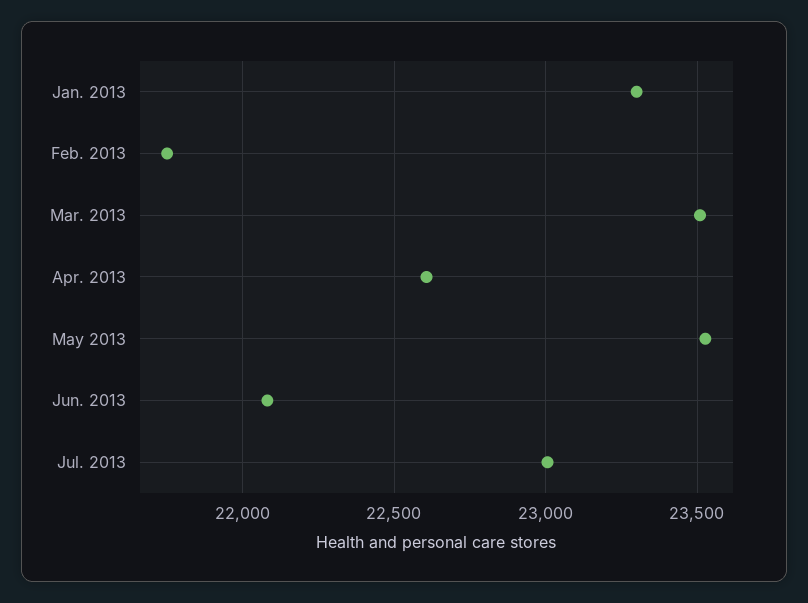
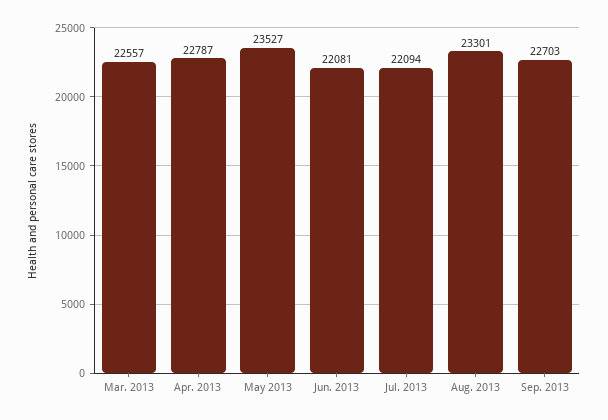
Jan. 2013: 23300 -> none
Feb. 2013: 21750 -> none
Mar. 2013: 23500 -> 22557
Apr. 2013: 22600 -> 22787
Jul. 2013: 23000 -> 22094
Aug. 2013: none -> 23301
Sep. 2013: none -> 22703

